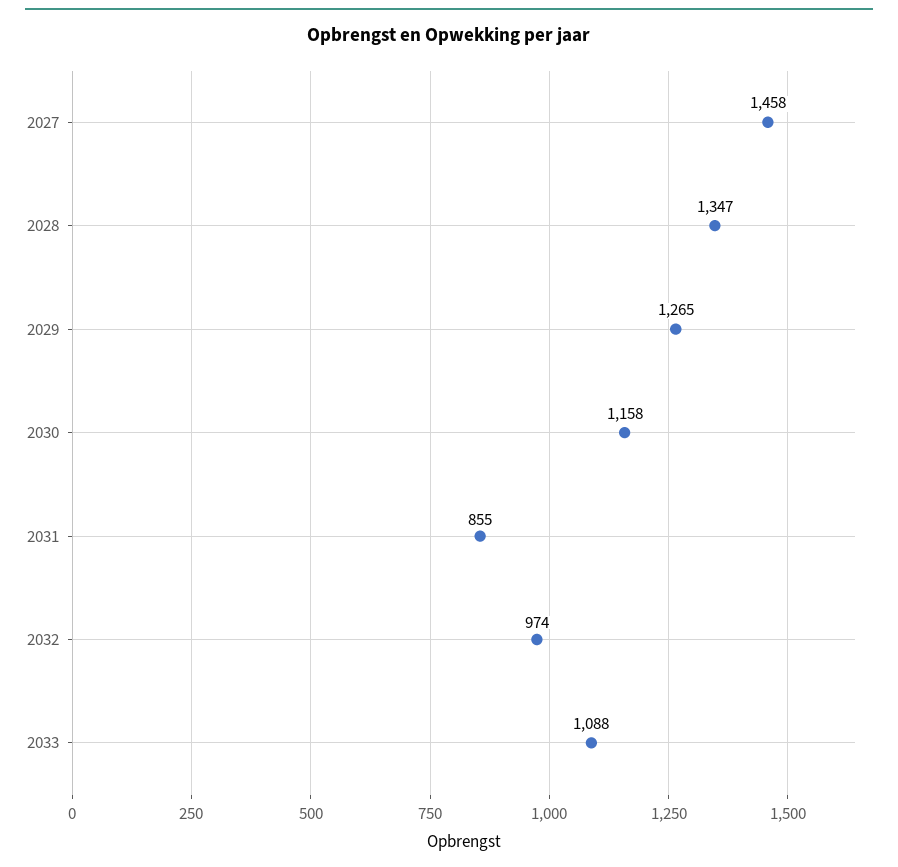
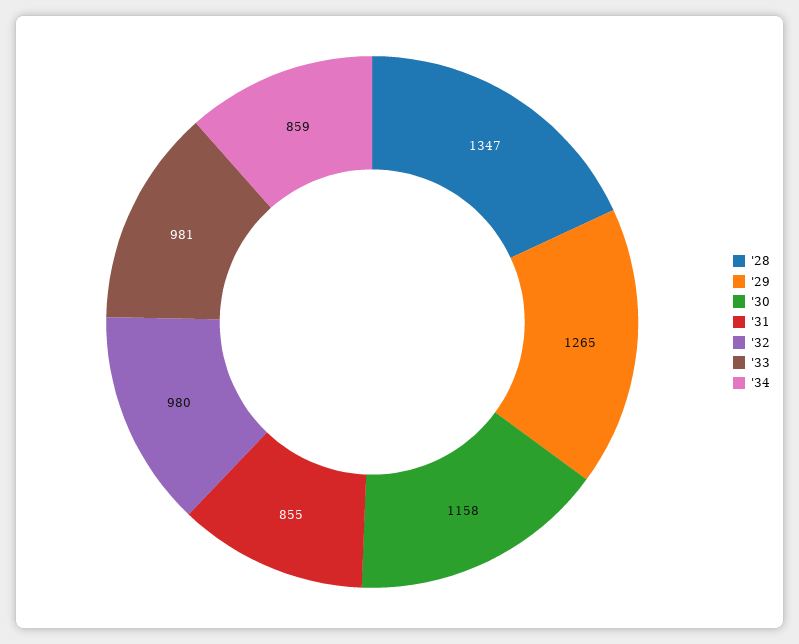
2027: 1458 -> none
2032: 974 -> 980
2033: 1088 -> 981
'34: none -> 859

